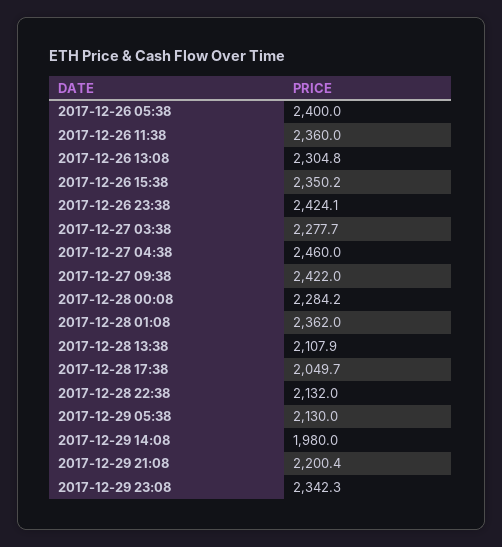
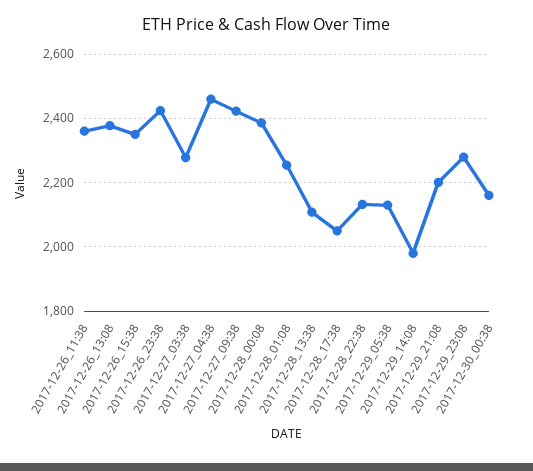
2017-12-26 05:38: 2400 -> none
2017-12-26 13:08: 2304.8 -> 2380
2017-12-28 00:08: 2284.2 -> 2380
2017-12-28 01:08: 2362 -> 2260
2017-12-29 23:08: 2342.3 -> 2280
2017-12-30_00:38: none -> 2160

